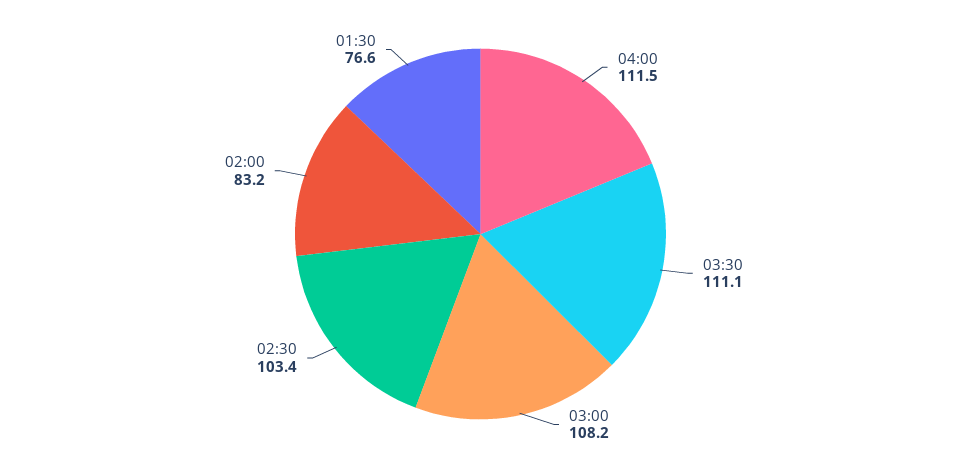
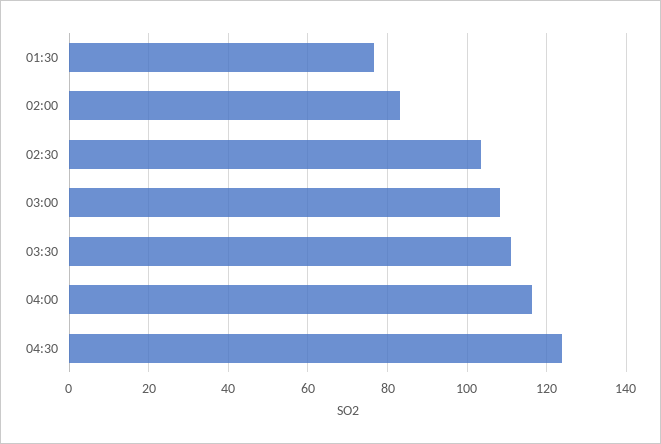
04:00: 111.5 -> 116
04:30: none -> 124

